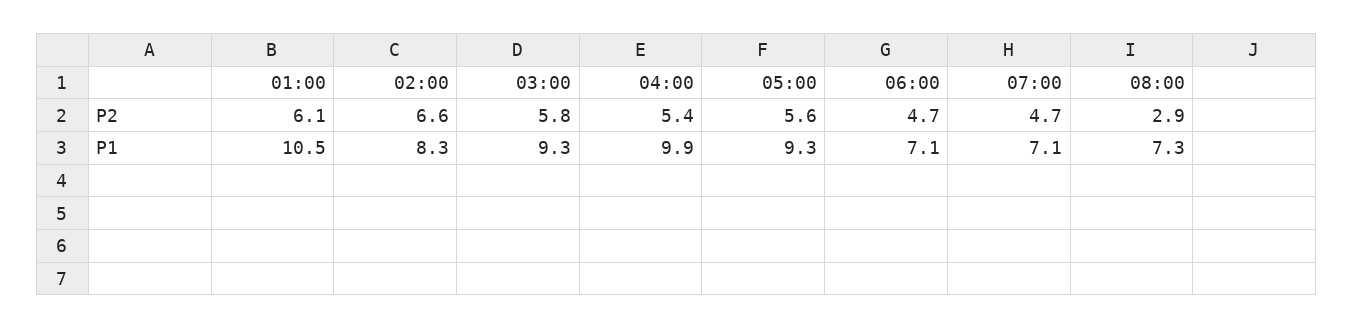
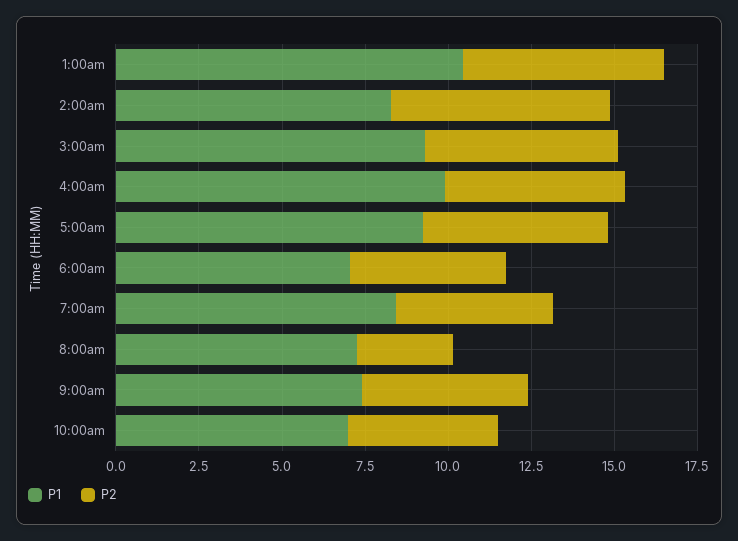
P1, 07:00: 7.1 -> 8.5
P1, 9:00am: none -> 7.5
P2, 9:00am: none -> 5
P1, 10:00am: none -> 7
P2, 10:00am: none -> 4.5

